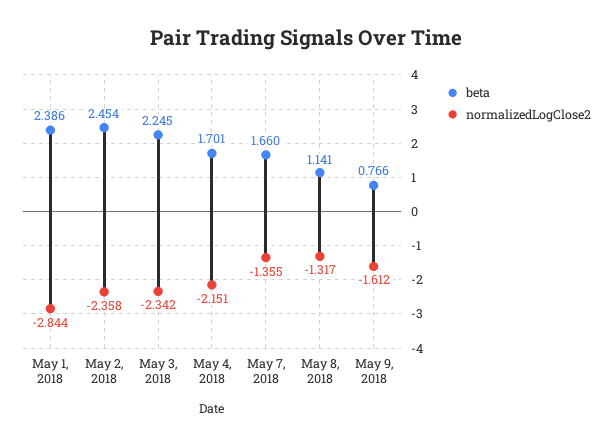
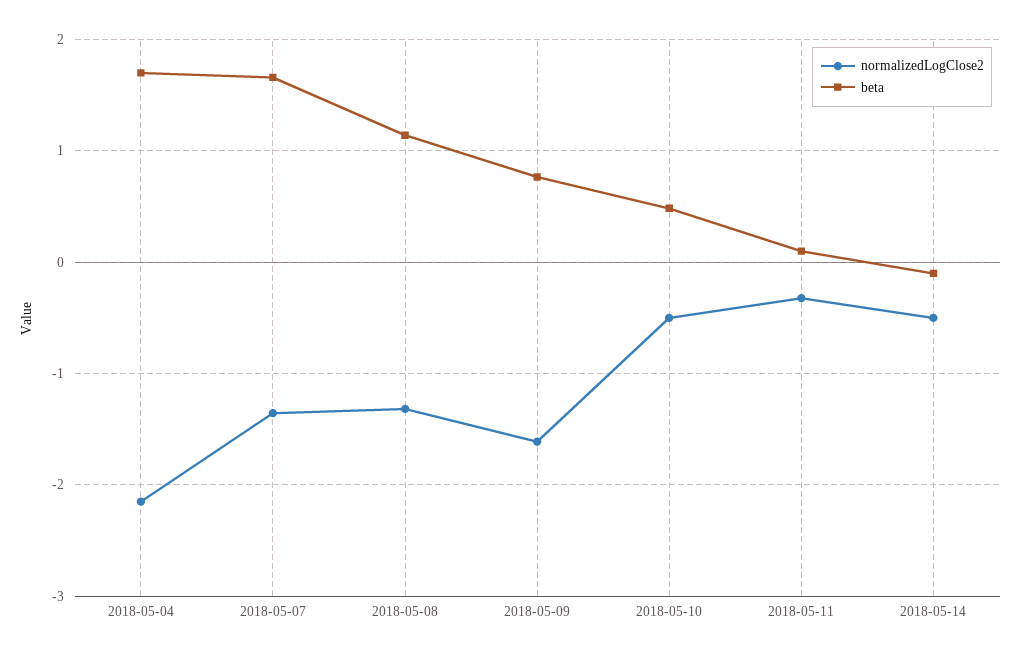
beta, May 1, 2018: 2.386 -> none
normalizedLogClose2, May 1, 2018: -2.844 -> none
beta, May 2, 2018: 2.454 -> none
normalizedLogClose2, May 2, 2018: -2.358 -> none
beta, May 3, 2018: 2.245 -> none
normalizedLogClose2, May 3, 2018: -2.342 -> none
normalizedLogClose2, 2018-05-10: none -> -0.5
beta, 2018-05-10: none -> 0.5
normalizedLogClose2, 2018-05-11: none -> -0.3
beta, 2018-05-11: none -> 0.1
normalizedLogClose2, 2018-05-14: none -> -0.5
beta, 2018-05-14: none -> -0.1

